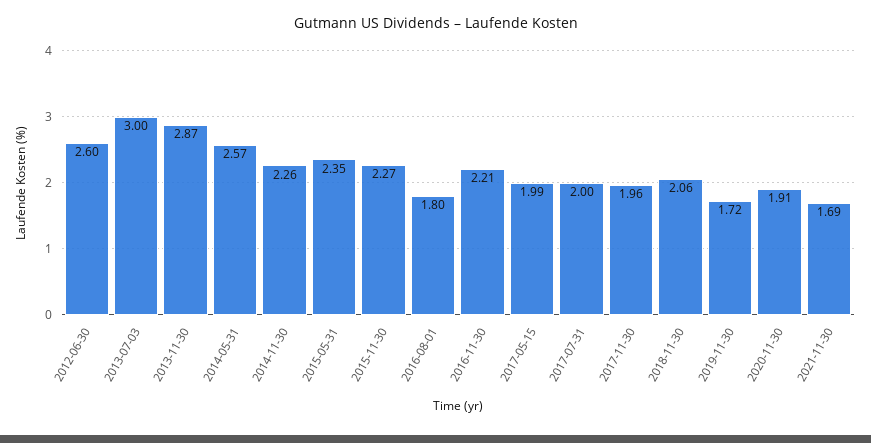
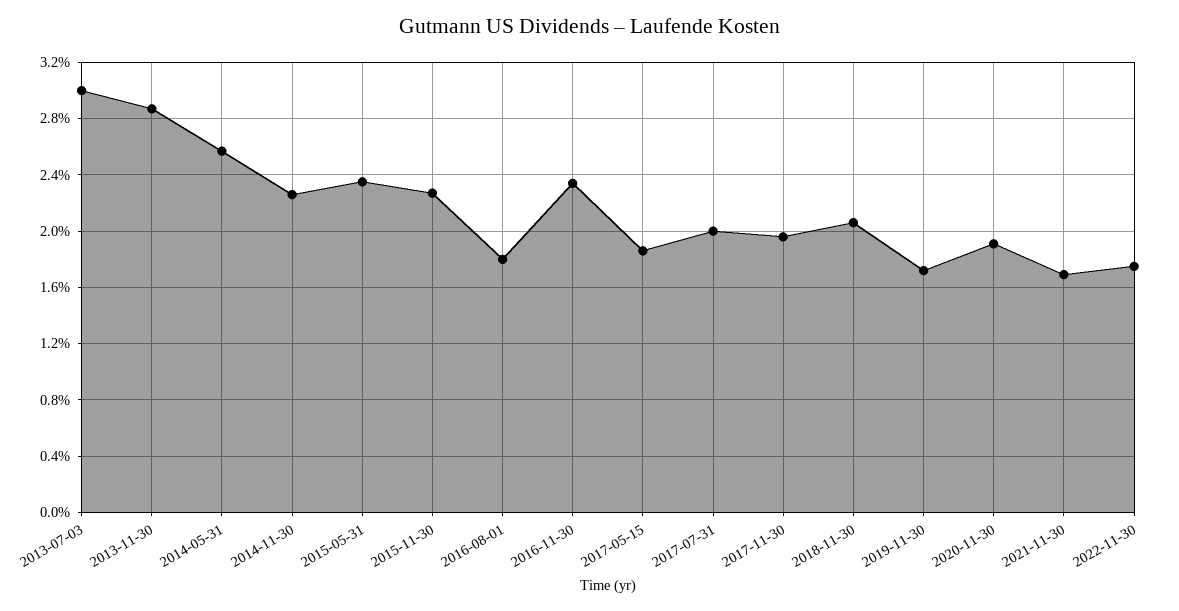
2012-06-30: 2.6 -> none
2016-11-30: 2.21 -> 2.35
2017-05-15: 1.99 -> 1.85
2022-11-30: none -> 1.75

